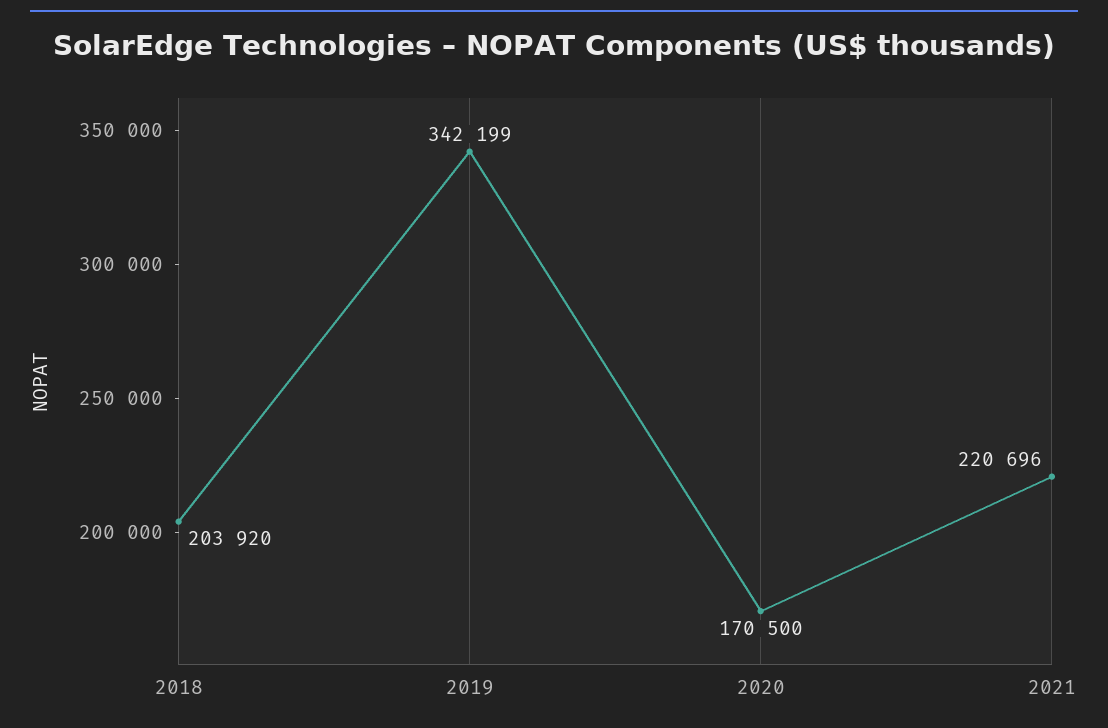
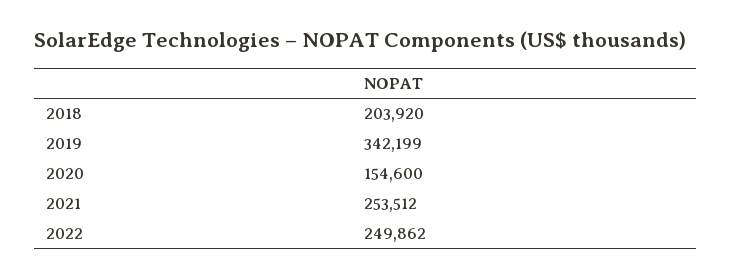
2020: 170500 -> 154600
2021: 220696 -> 253512
2022: none -> 249862

